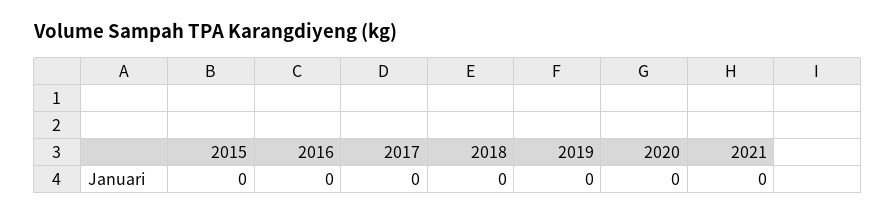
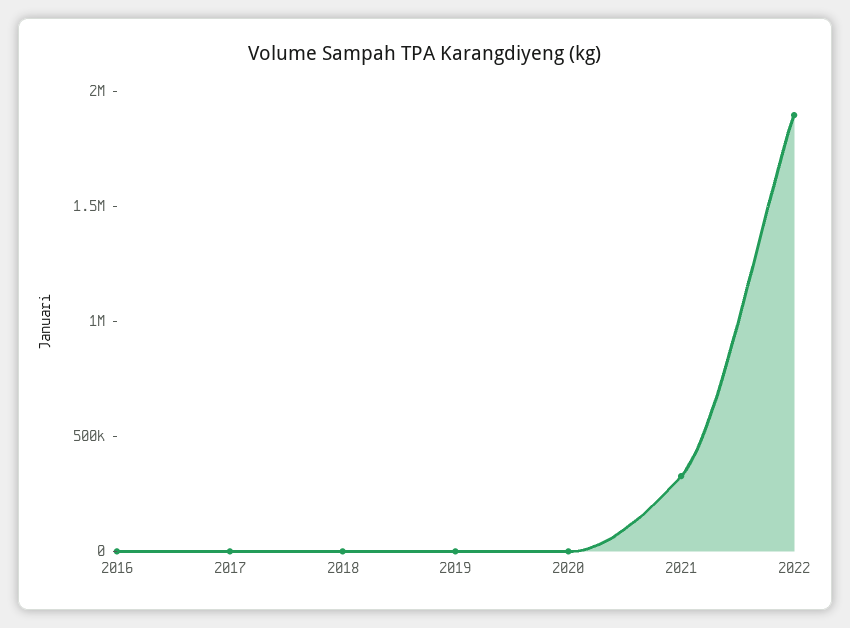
2015: 0 -> none
2021: 0 -> 300000
2022: none -> 1900000

